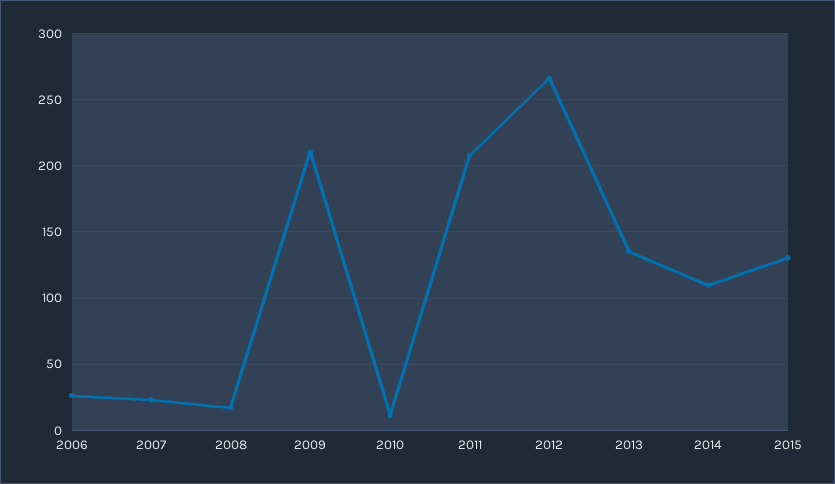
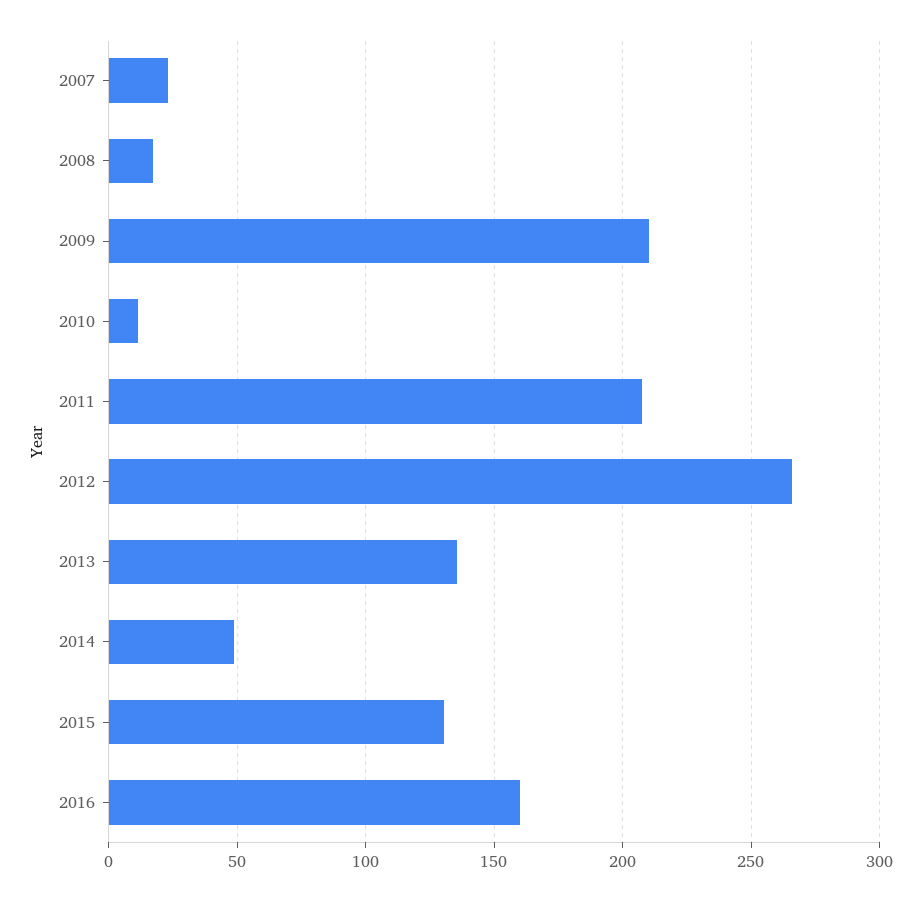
2006: 25 -> none
2014: 110 -> 50
2016: none -> 160

